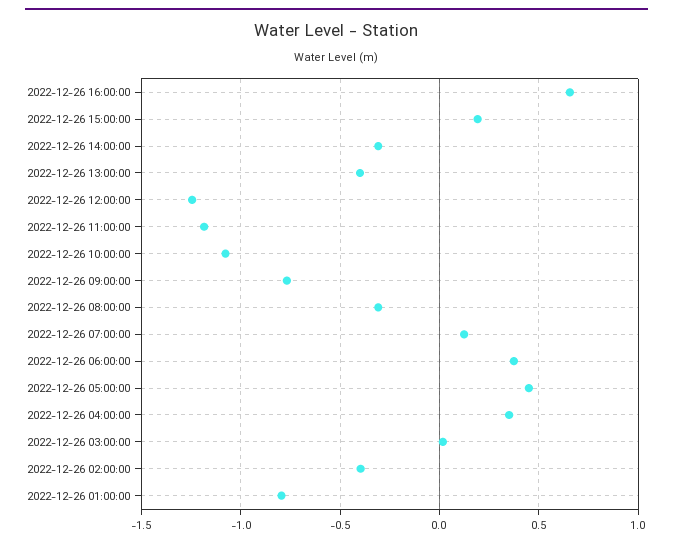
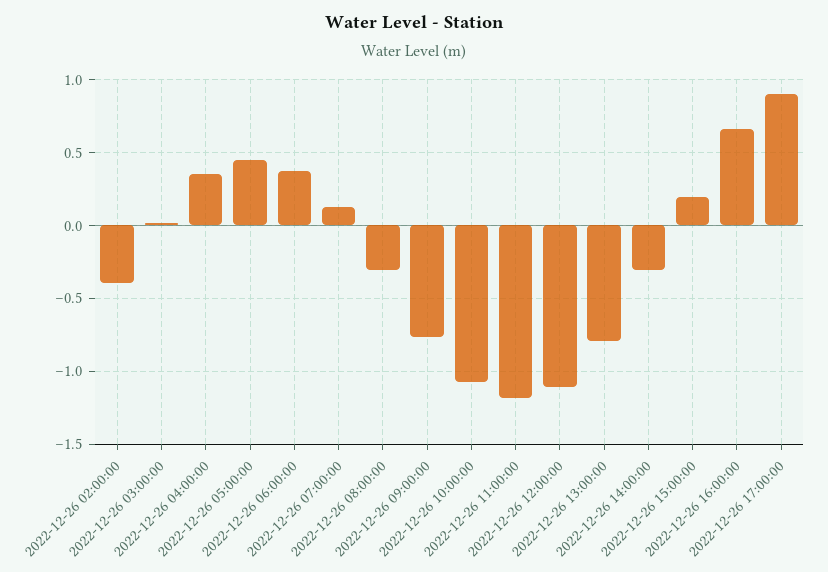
2022-12-26 13:00:00: -0.4 -> -0.8
2022-12-26 12:00:00: -1.25 -> -1.1
2022-12-26 01:00:00: -0.8 -> none
2022-12-26 17:00:00: none -> 0.9

